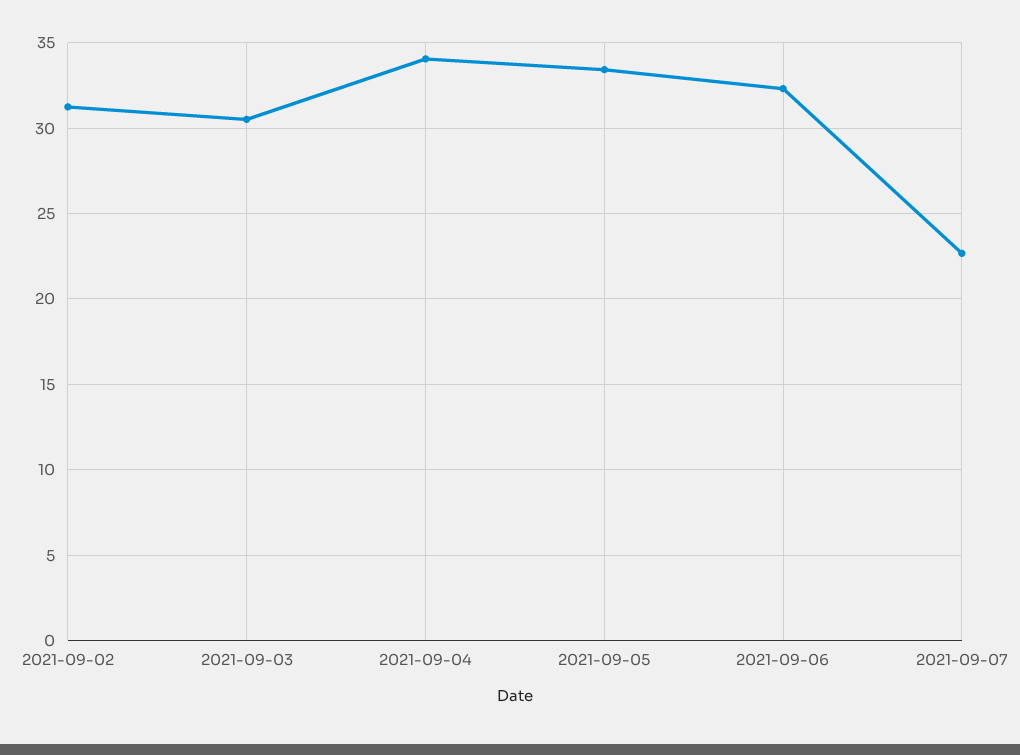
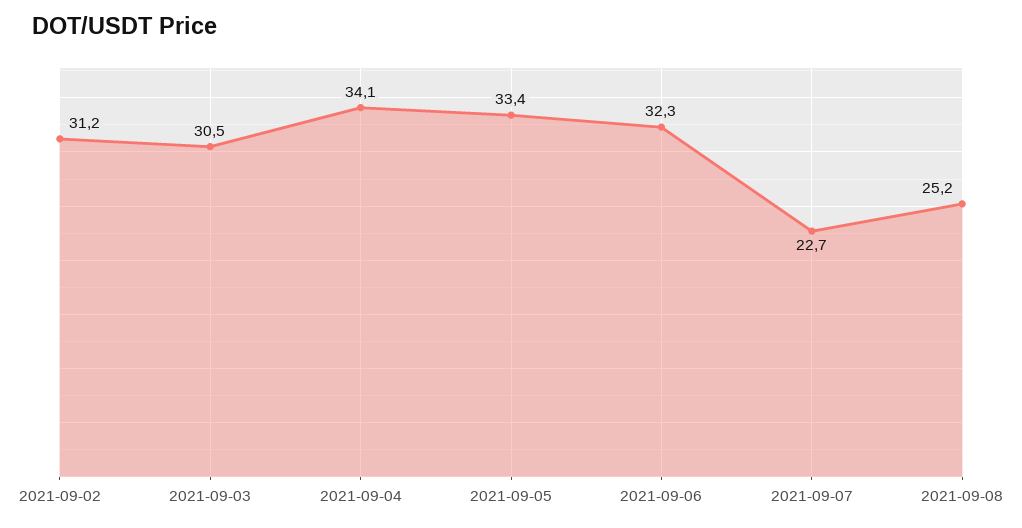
2021-09-08: none -> 25.2

